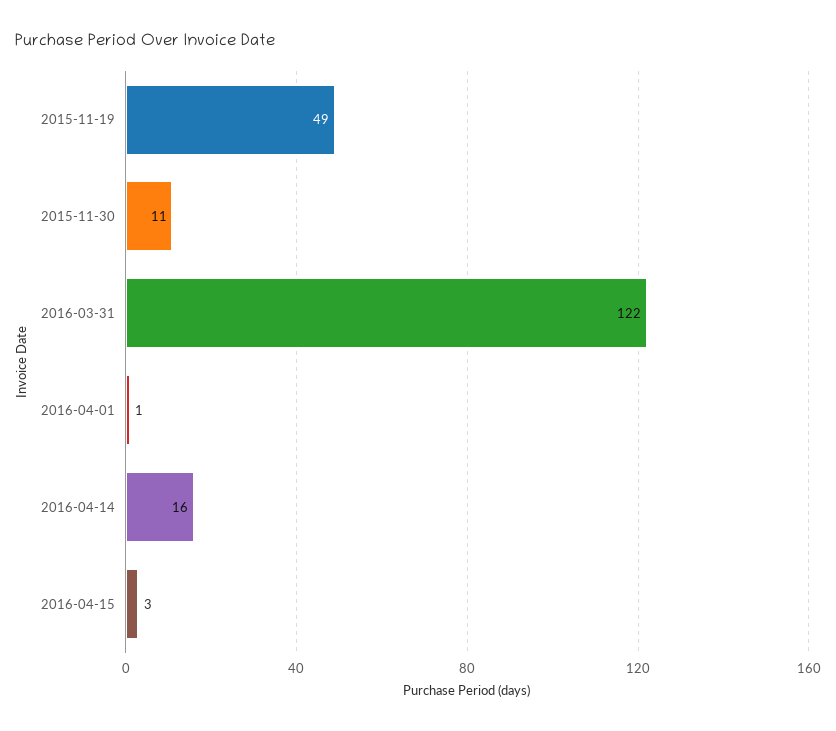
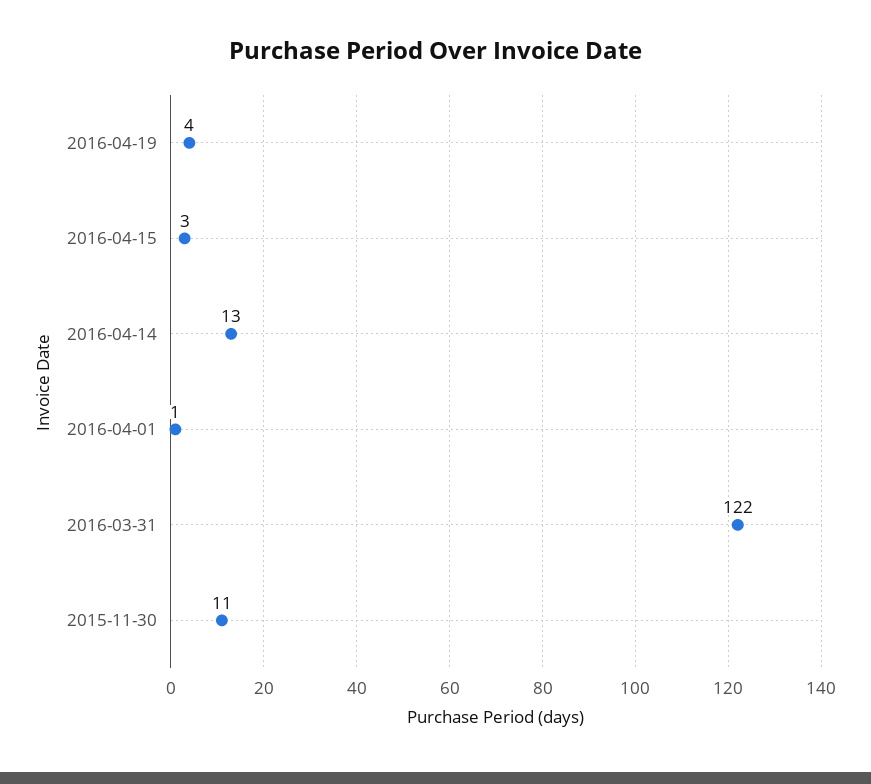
2015-11-19: 49 -> none
2016-04-14: 16 -> 13
2016-04-19: none -> 4

